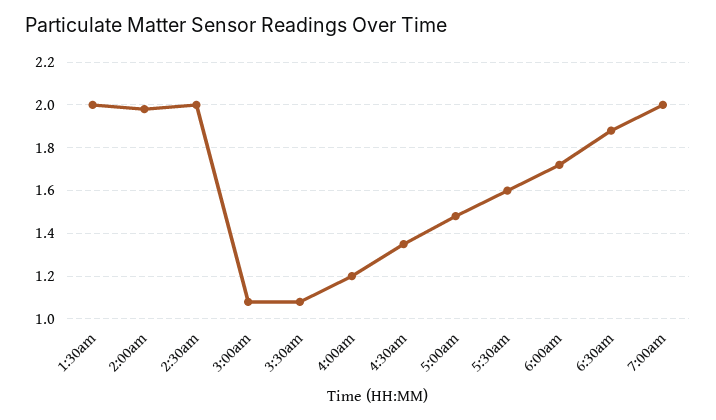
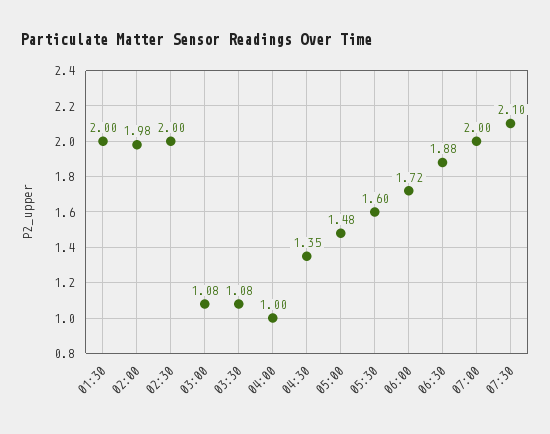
4:00am: 1.2 -> 1
07:30: none -> 2.1

